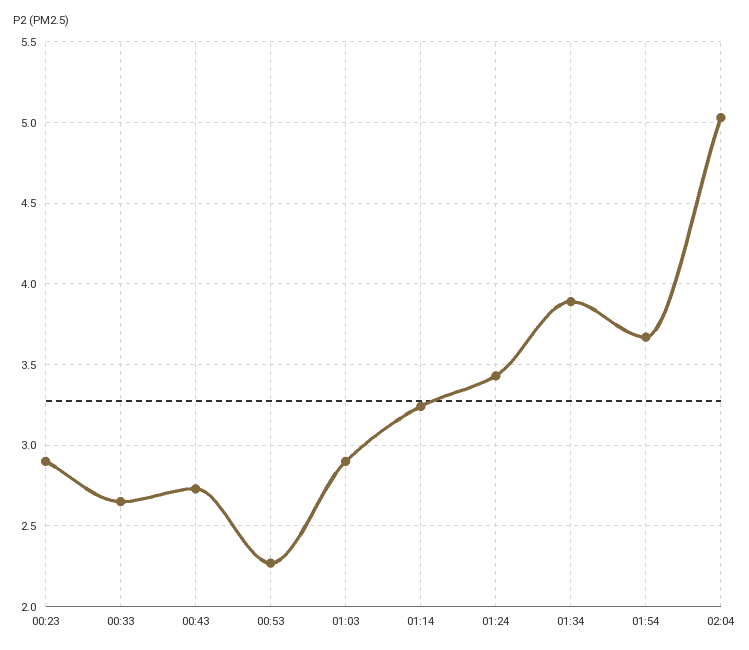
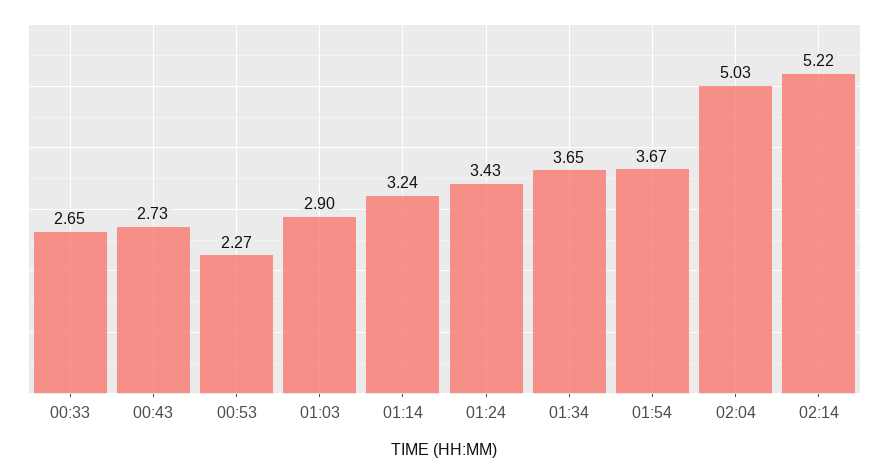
00:23: 2.9 -> none
01:34: 3.9 -> 3.65
02:14: none -> 5.22

